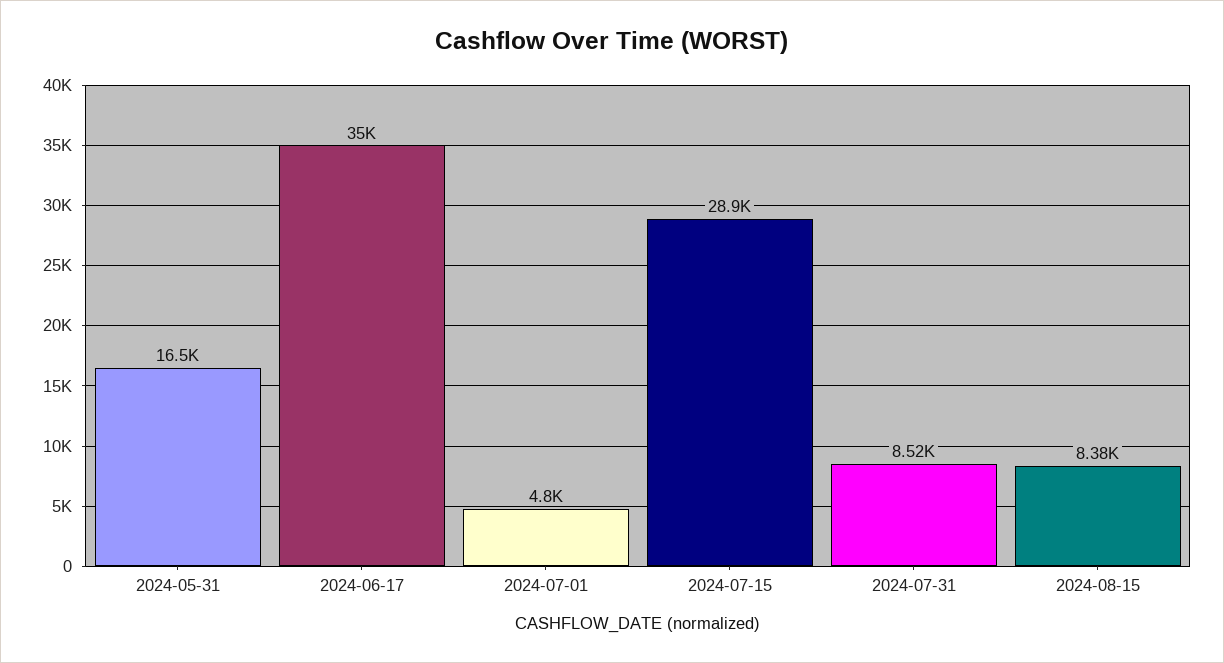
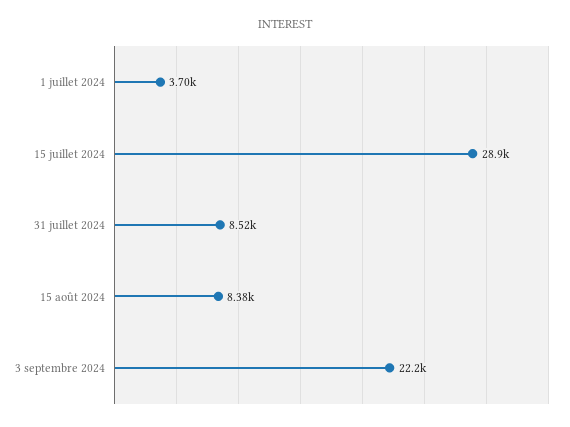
2024-05-31: 16500 -> none
2024-06-17: 35000 -> none
2024-07-01: 4800 -> 3700
3 septembre 2024: none -> 22200

